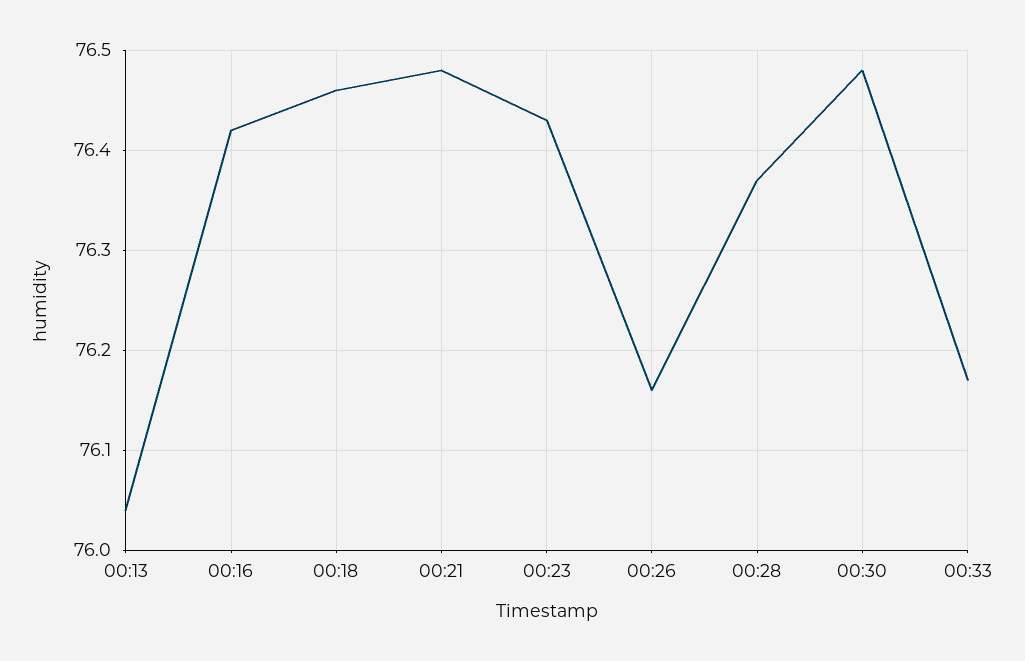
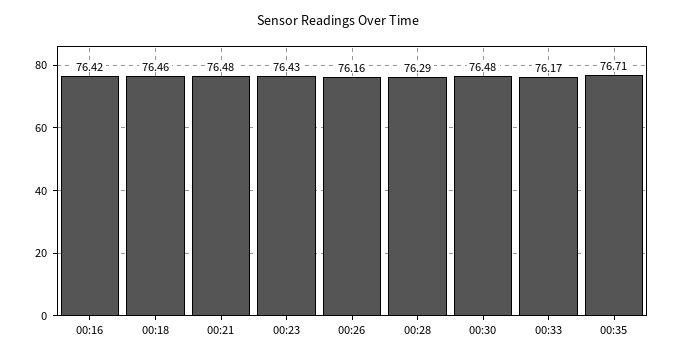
00:13: 76.04 -> none
00:28: 76.37 -> 76.29
00:35: none -> 76.71

